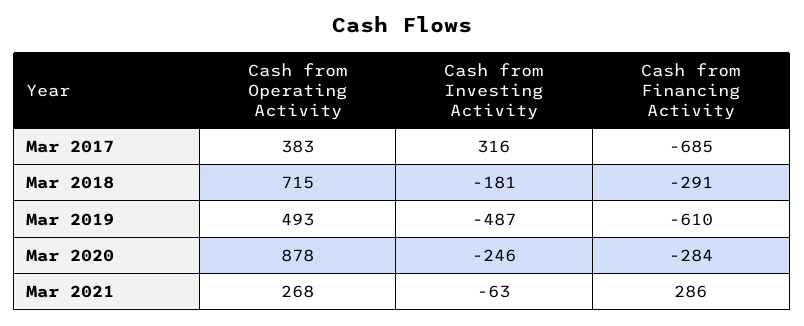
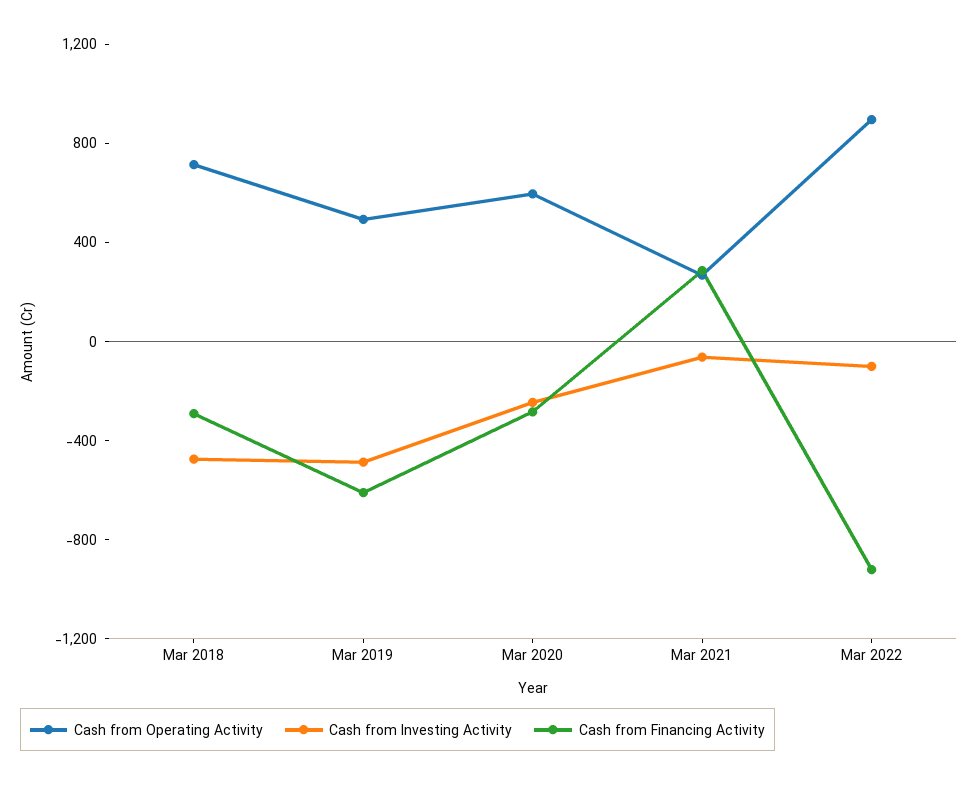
Cash from Operating Activity, Mar 2017: 383 -> none
Cash from Investing Activity, Mar 2017: 316 -> none
Cash from Financing Activity, Mar 2017: -685 -> none
Cash from Investing Activity, Mar 2018: -181 -> -500
Cash from Operating Activity, Mar 2020: 878 -> 600
Cash from Operating Activity, Mar 2022: none -> 900
Cash from Investing Activity, Mar 2022: none -> -100
Cash from Financing Activity, Mar 2022: none -> -900

